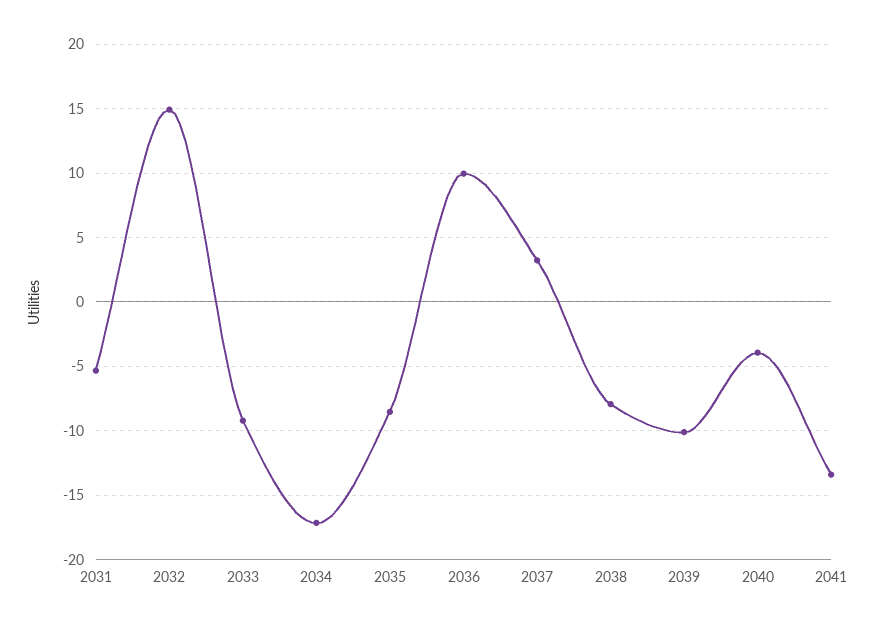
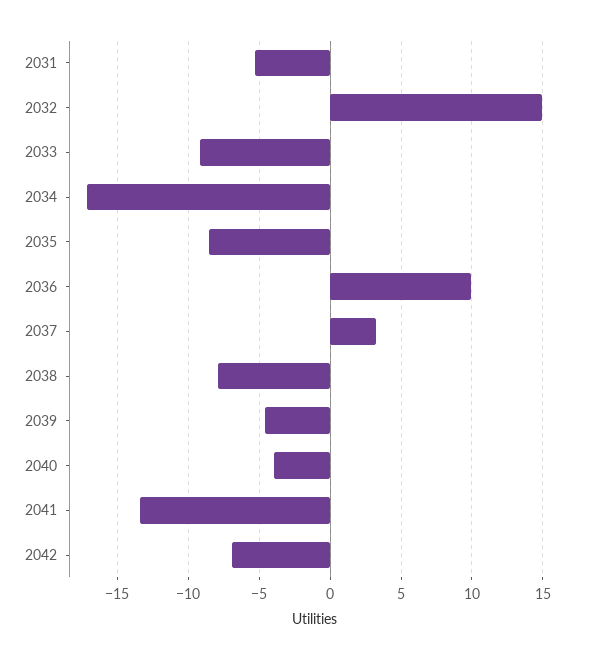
2039: -10 -> -4.5
2042: none -> -7

